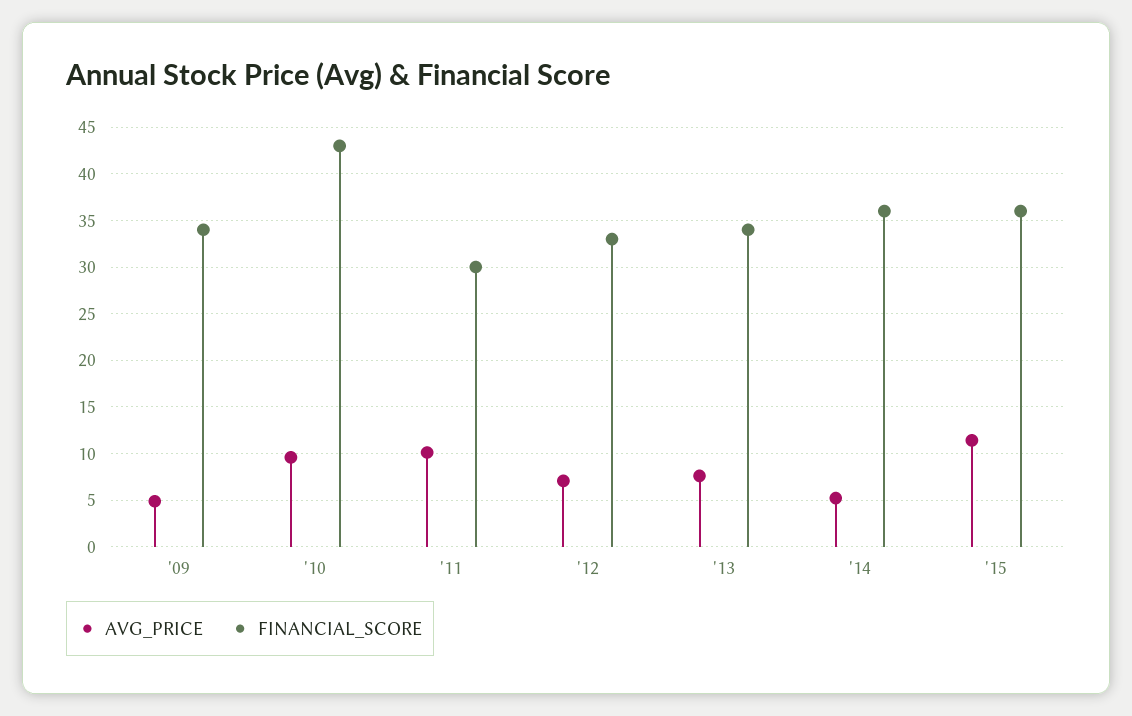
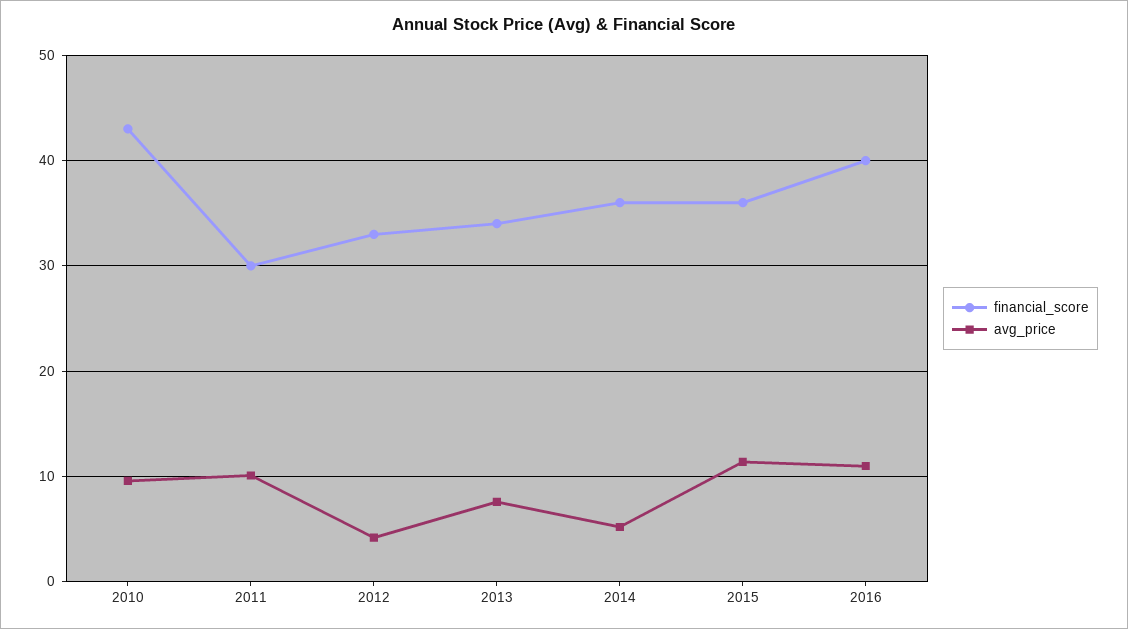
AVG_PRICE, '09: 5 -> none
FINANCIAL_SCORE, '09: 34 -> none
AVG_PRICE, '12: 7 -> 4
FINANCIAL_SCORE, 2016: none -> 40
AVG_PRICE, 2016: none -> 11

